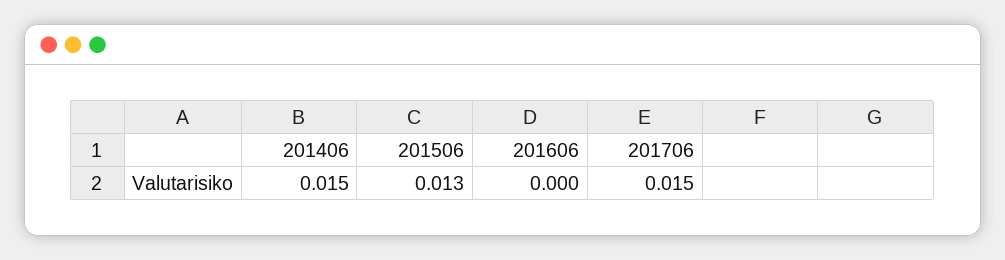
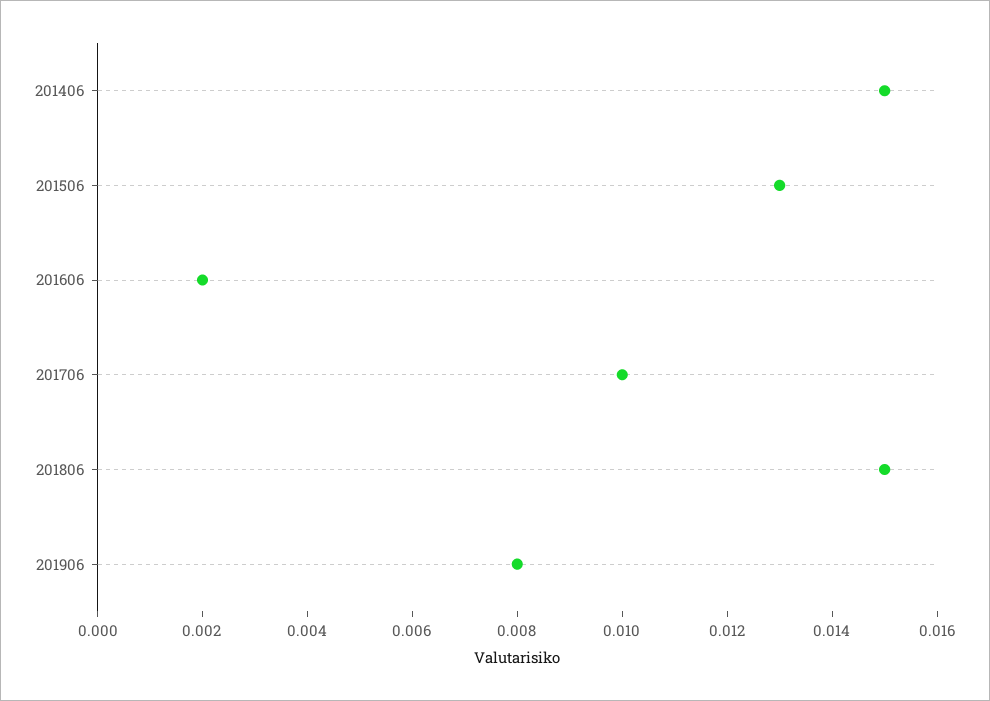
201606: 0 -> 0.002
201706: 0.015 -> 0.01
201806: none -> 0.015
201906: none -> 0.008

